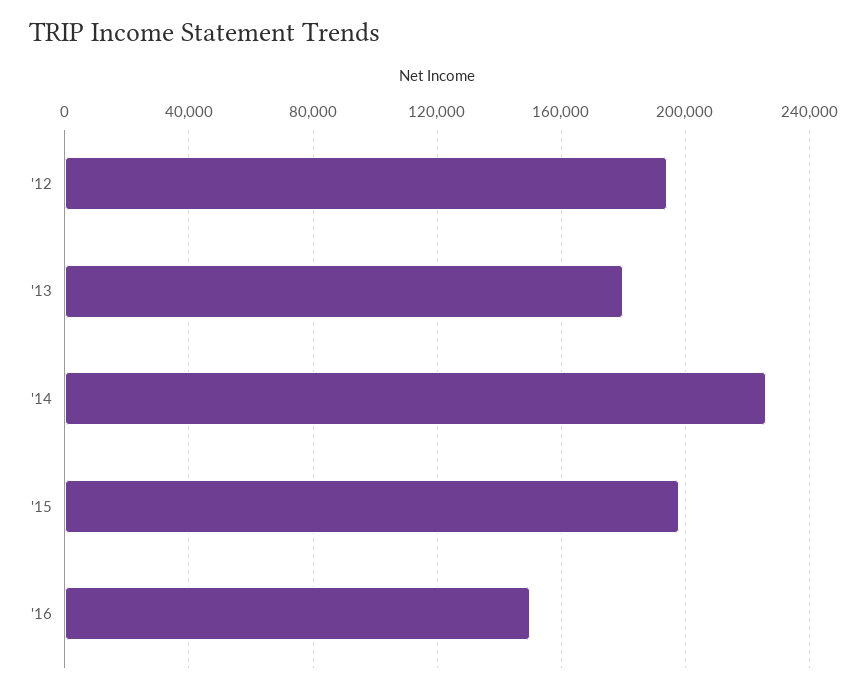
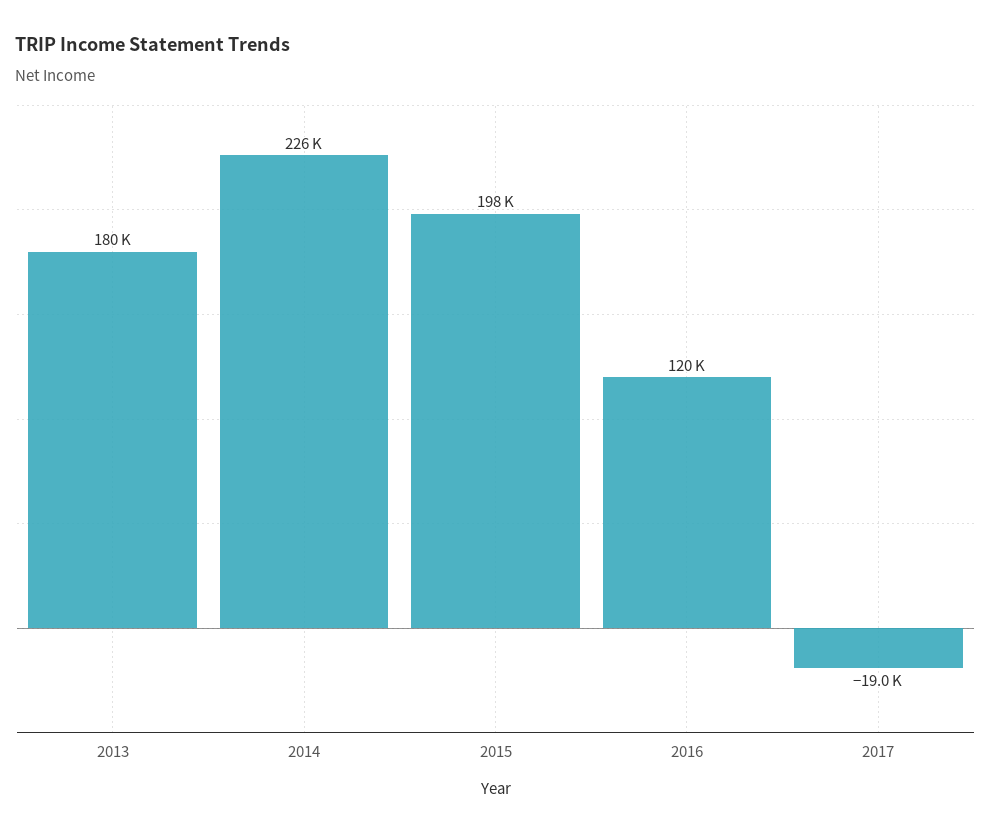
'12: 195000 -> none
'16: 150000 -> 120000
2017: none -> -19000

